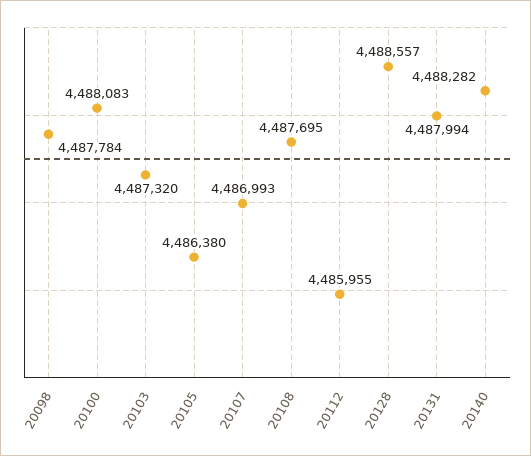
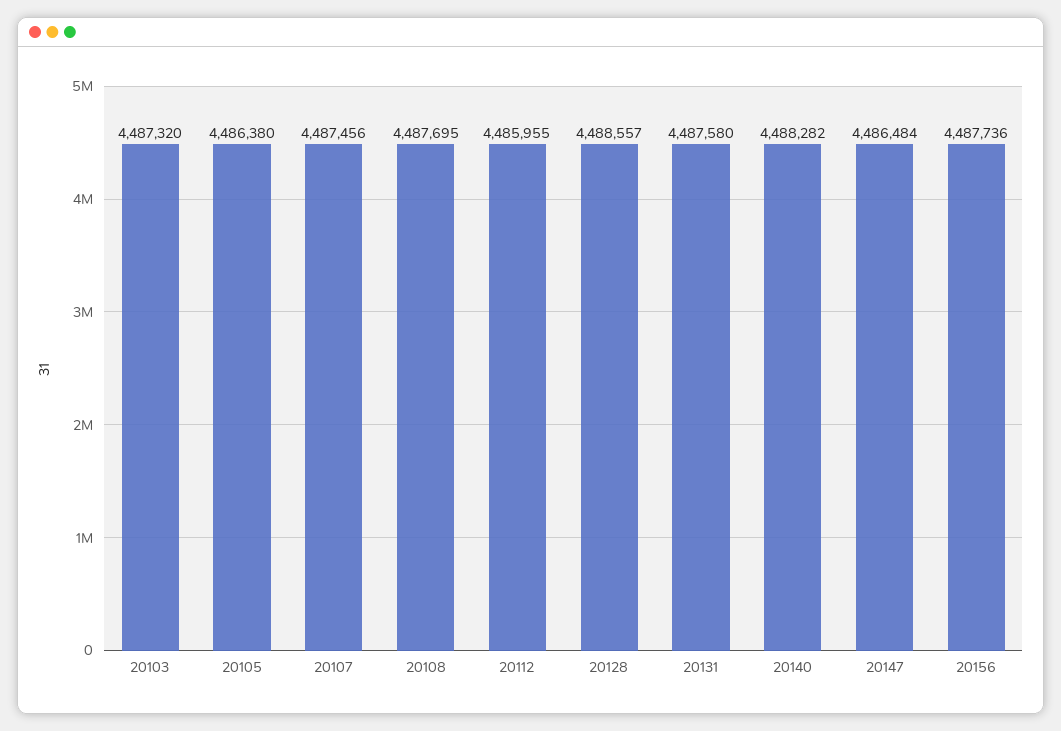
20098: 4487784 -> none
20100: 4488083 -> none
20107: 4486993 -> 4487456
20131: 4487994 -> 4487580
20147: none -> 4486484
20156: none -> 4487736

